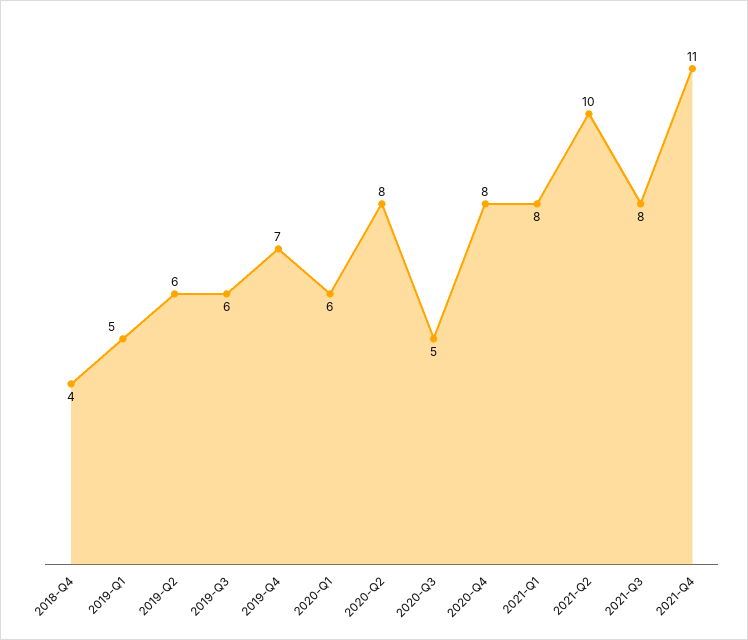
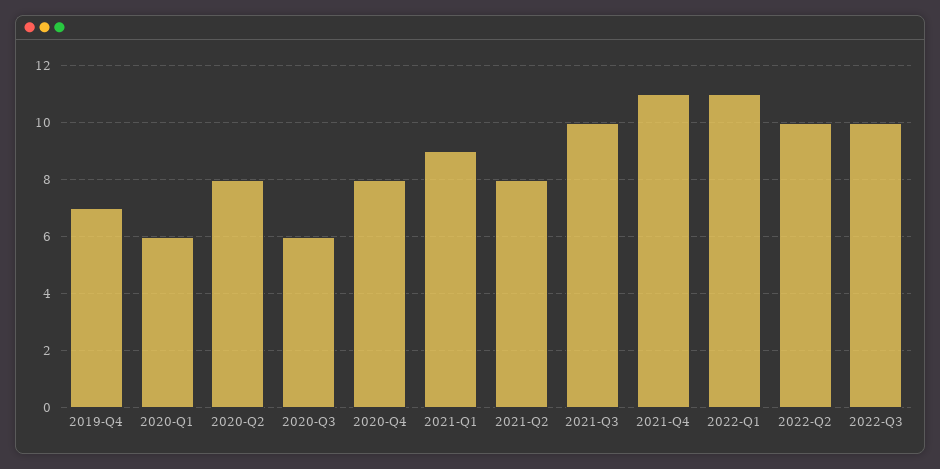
2018-Q4: 4 -> none
2019-Q1: 5 -> none
2019-Q2: 6 -> none
2019-Q3: 6 -> none
2020-Q3: 5 -> 6
2021-Q1: 8 -> 9
2021-Q2: 10 -> 8
2021-Q3: 8 -> 10
2022-Q1: none -> 11
2022-Q2: none -> 10
2022-Q3: none -> 10

